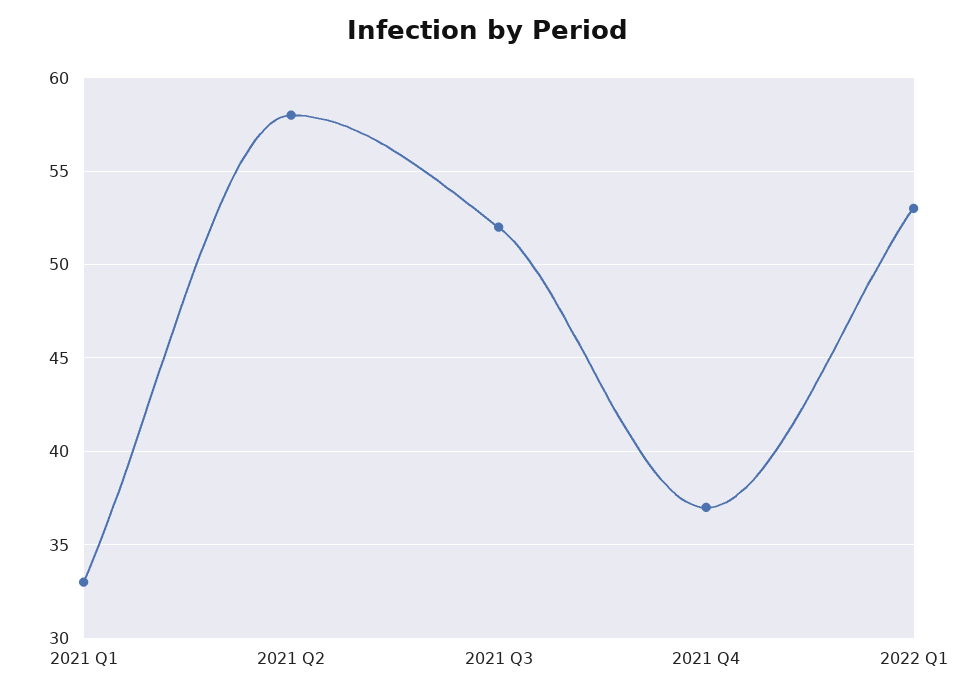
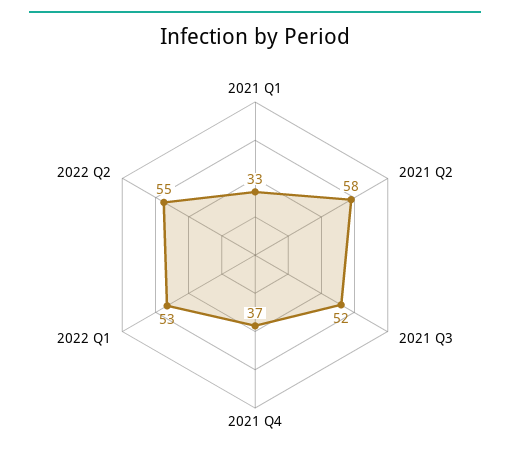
2022 Q2: none -> 55

